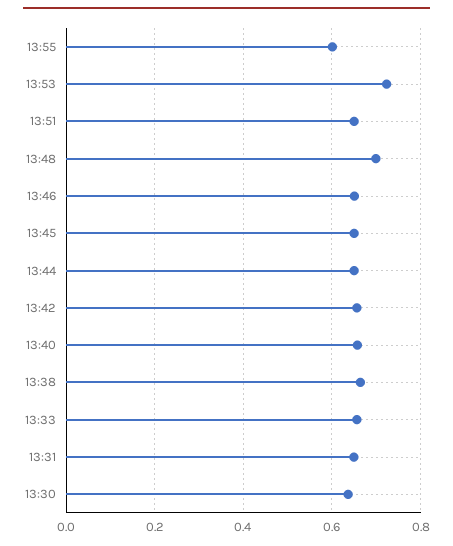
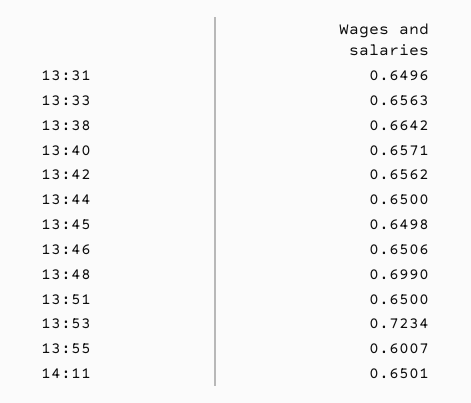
13:30: 0.64 -> none
14:11: none -> 0.6501

